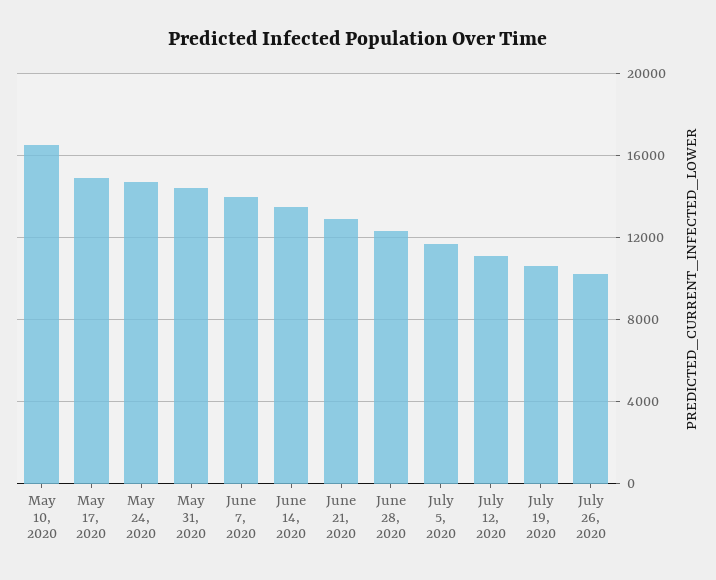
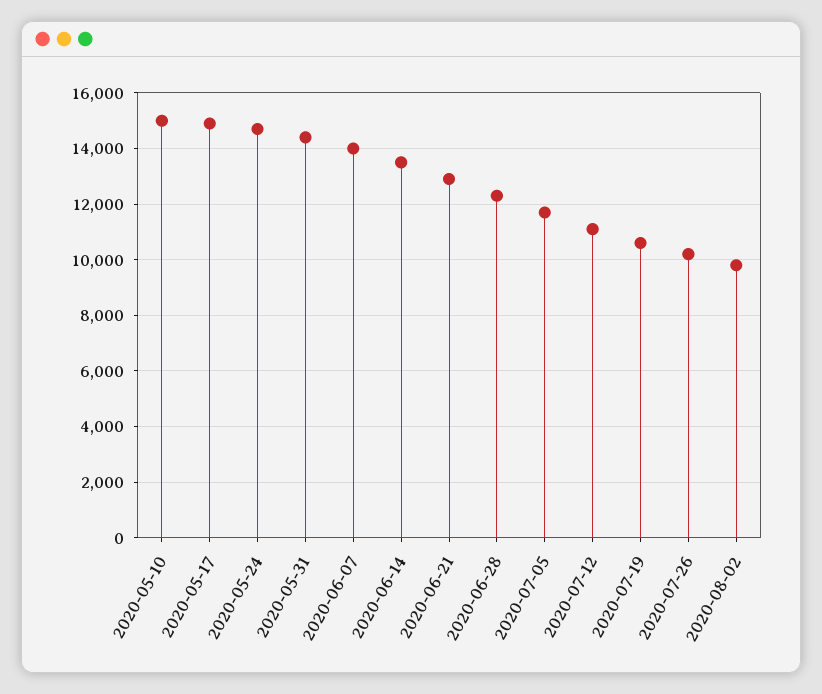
May 10, 2020: 16500 -> 15000
2020-08-02: none -> 9750

